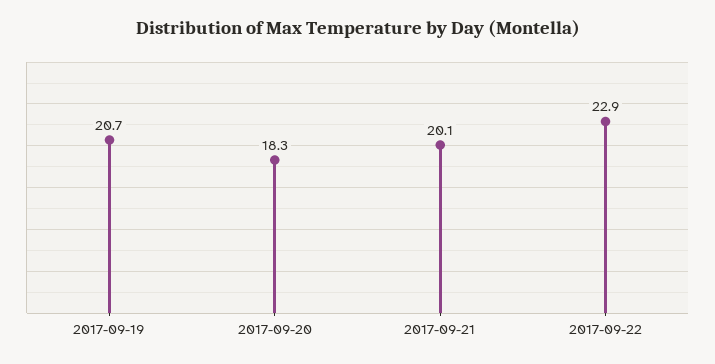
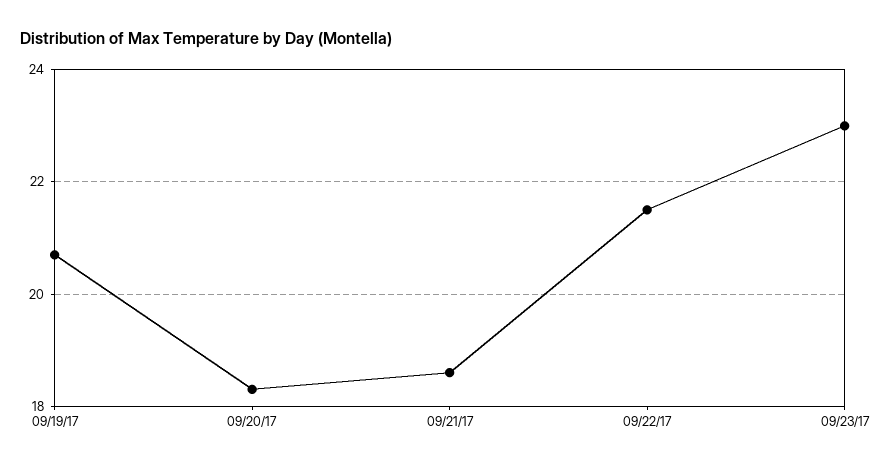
2017-09-21: 20.1 -> 18.5
2017-09-22: 22.9 -> 21.5
09/23/17: none -> 23

